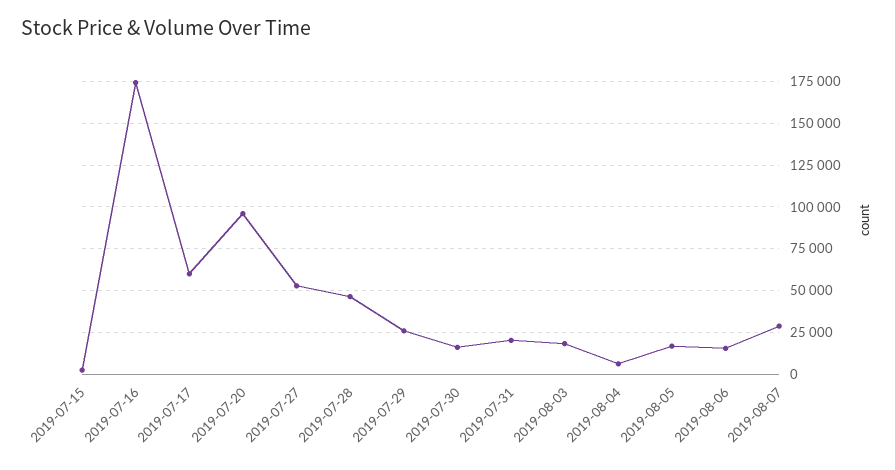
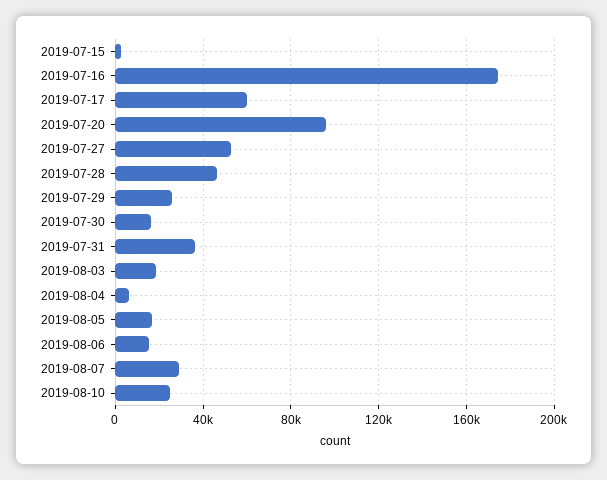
2019-07-31: 20000 -> 35000
2019-08-10: none -> 25000

